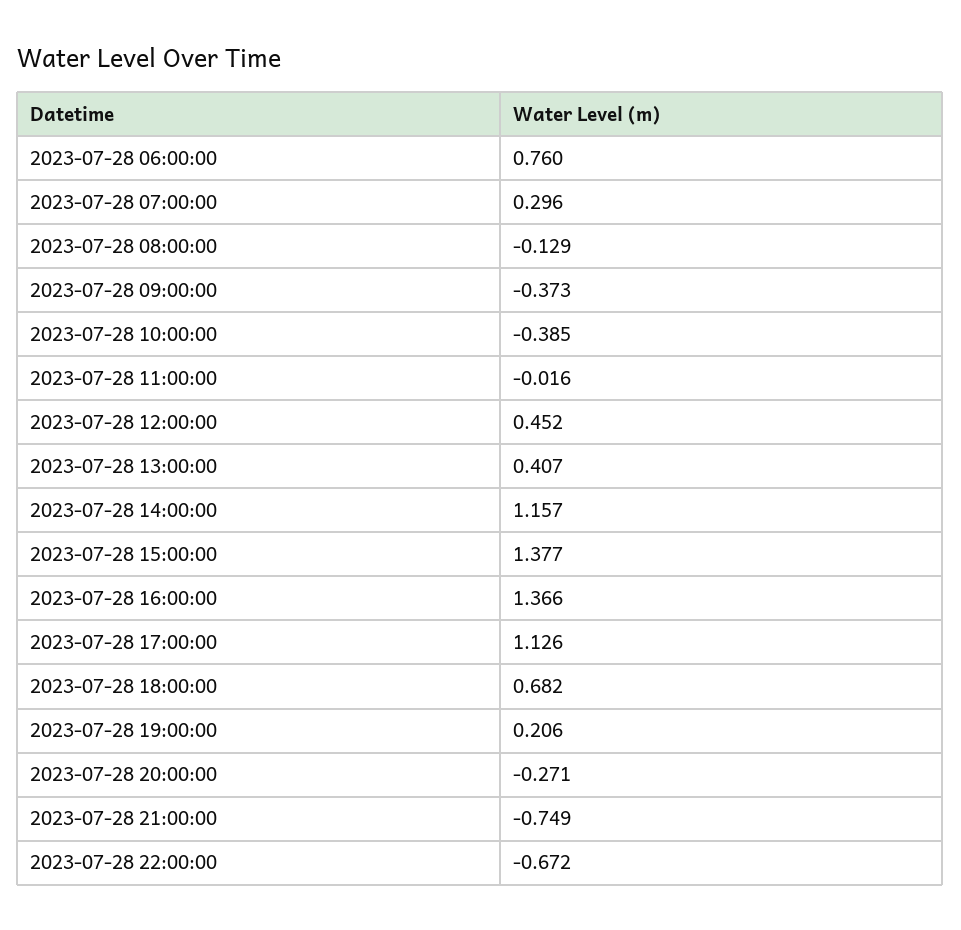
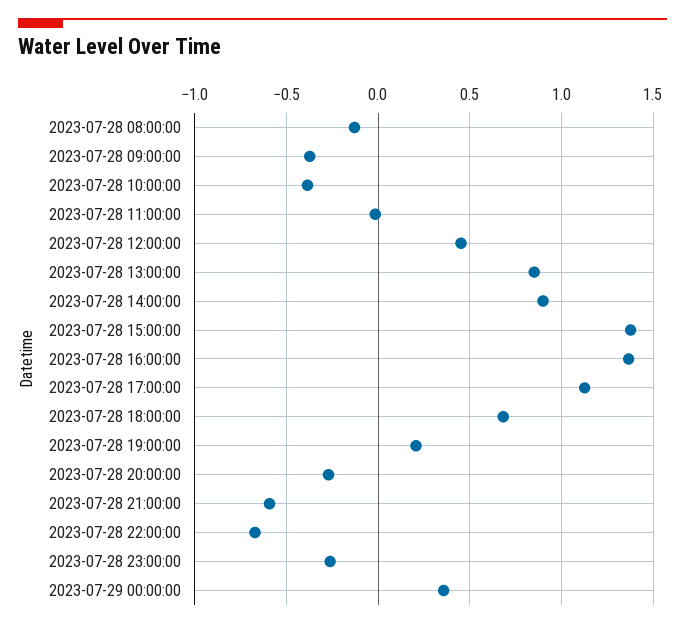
2023-07-28 06:00:00: 0.76 -> none
2023-07-28 07:00:00: 0.296 -> none
2023-07-28 13:00:00: 0.407 -> 0.85
2023-07-28 14:00:00: 1.157 -> 0.9
2023-07-28 21:00:00: -0.749 -> -0.6
2023-07-28 23:00:00: none -> -0.25
2023-07-29 00:00:00: none -> 0.35

